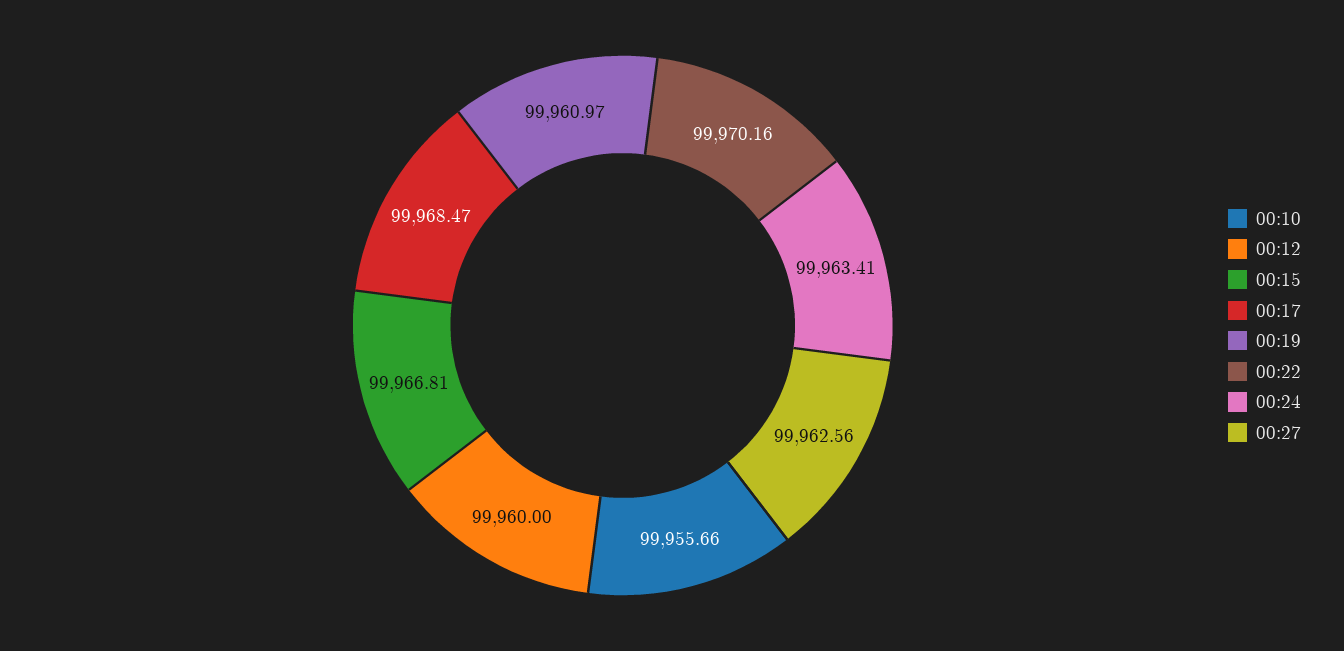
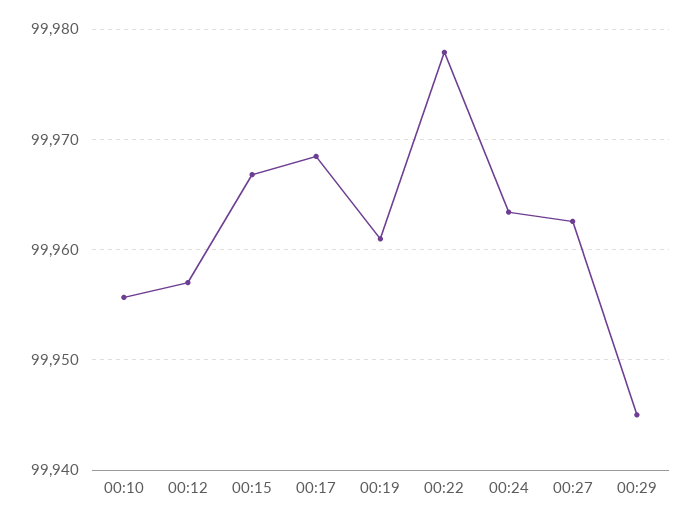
00:12: 99960 -> 99957
00:22: 99970.16 -> 99978
00:29: none -> 99945

